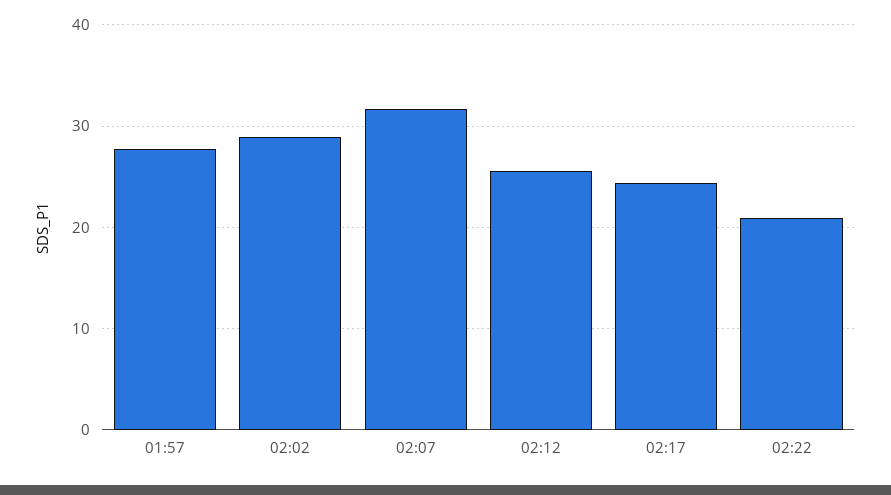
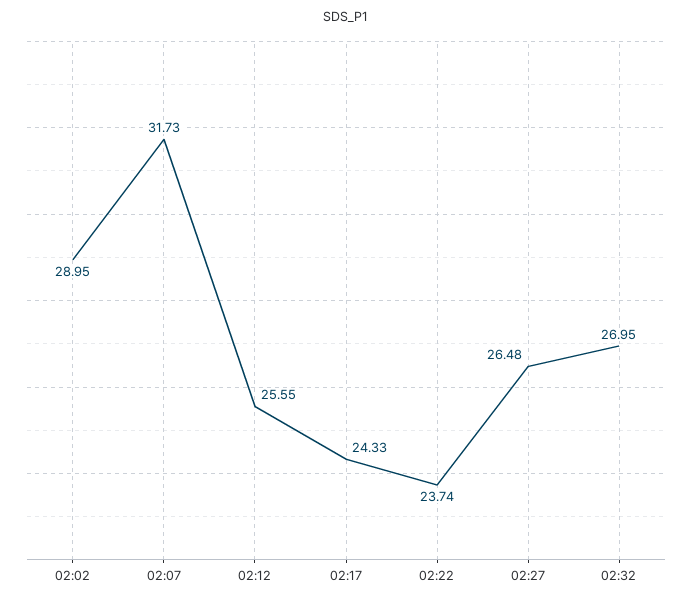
01:57: 28 -> none
02:22: 21 -> 23.74
02:27: none -> 26.48
02:32: none -> 26.95

